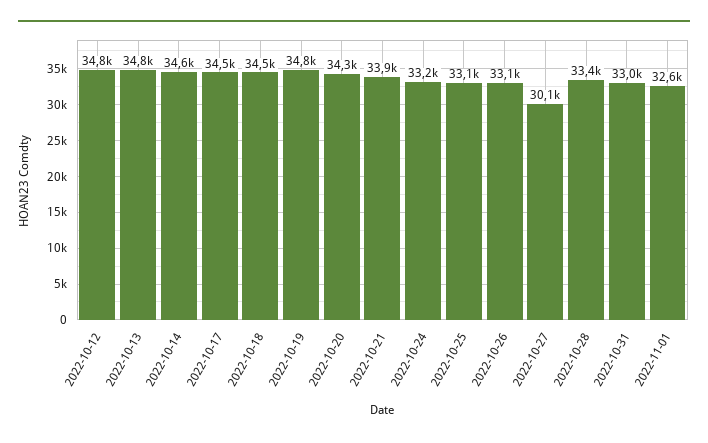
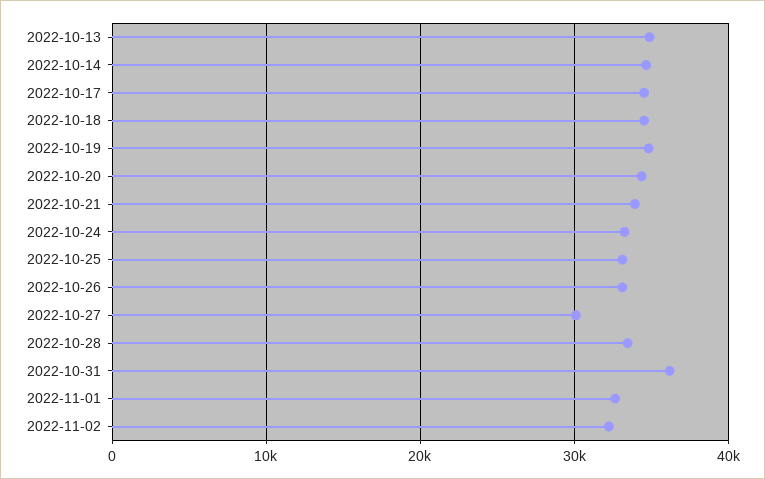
2022-10-12: 34800 -> none
2022-10-31: 33000 -> 36000
2022-11-02: none -> 32000

